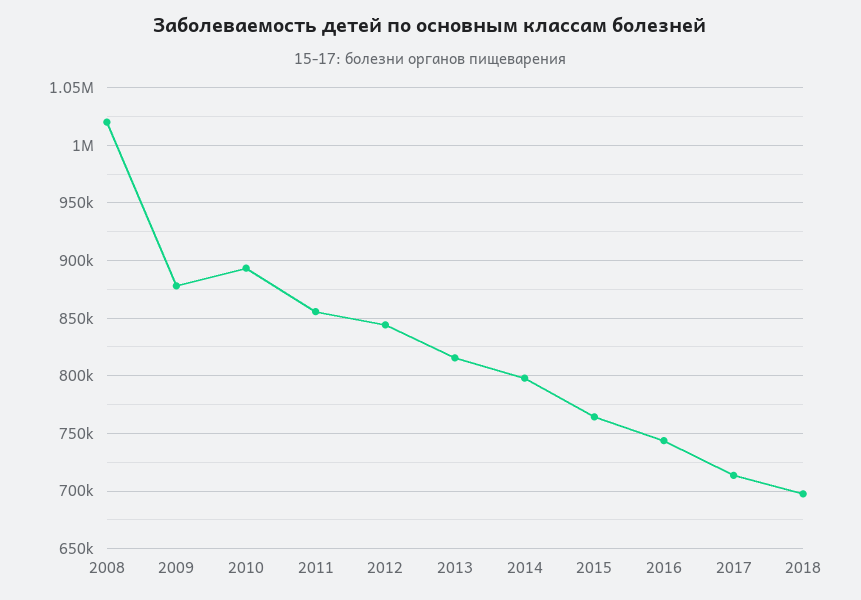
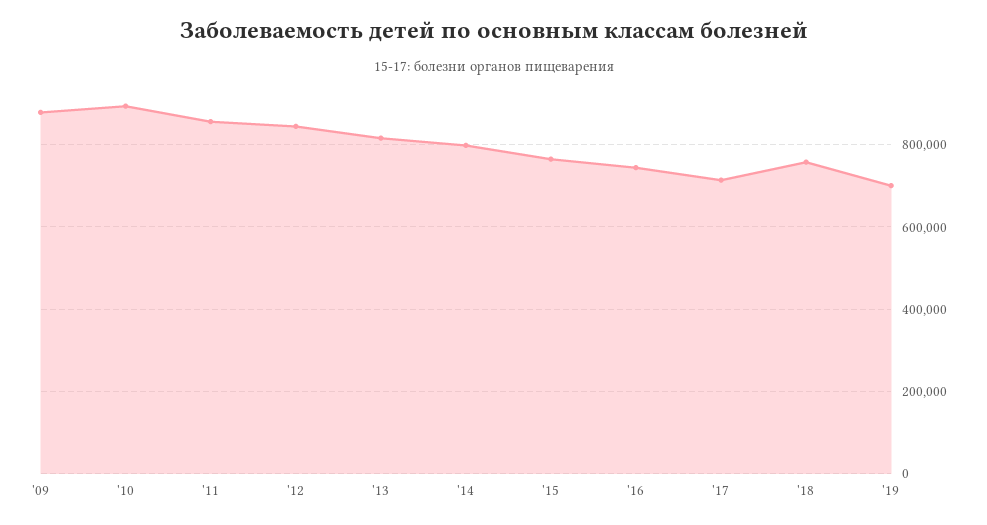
2008: 1020000 -> none
2018: 700000 -> 760000
'19: none -> 700000

